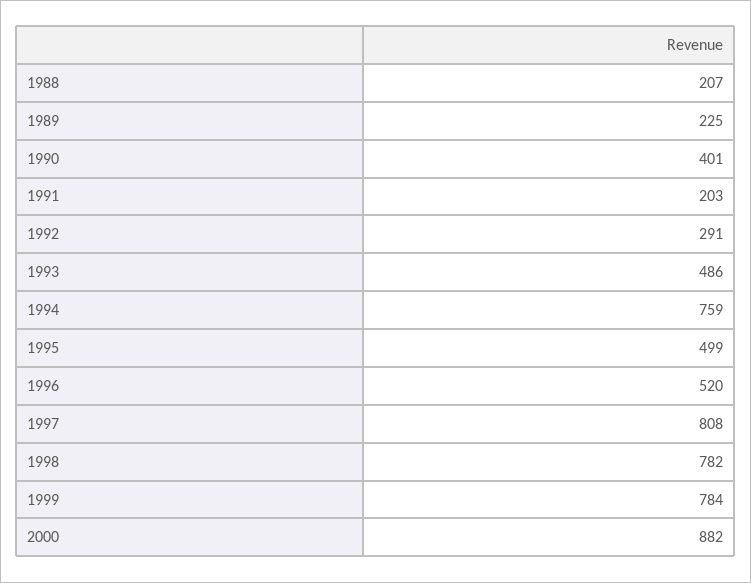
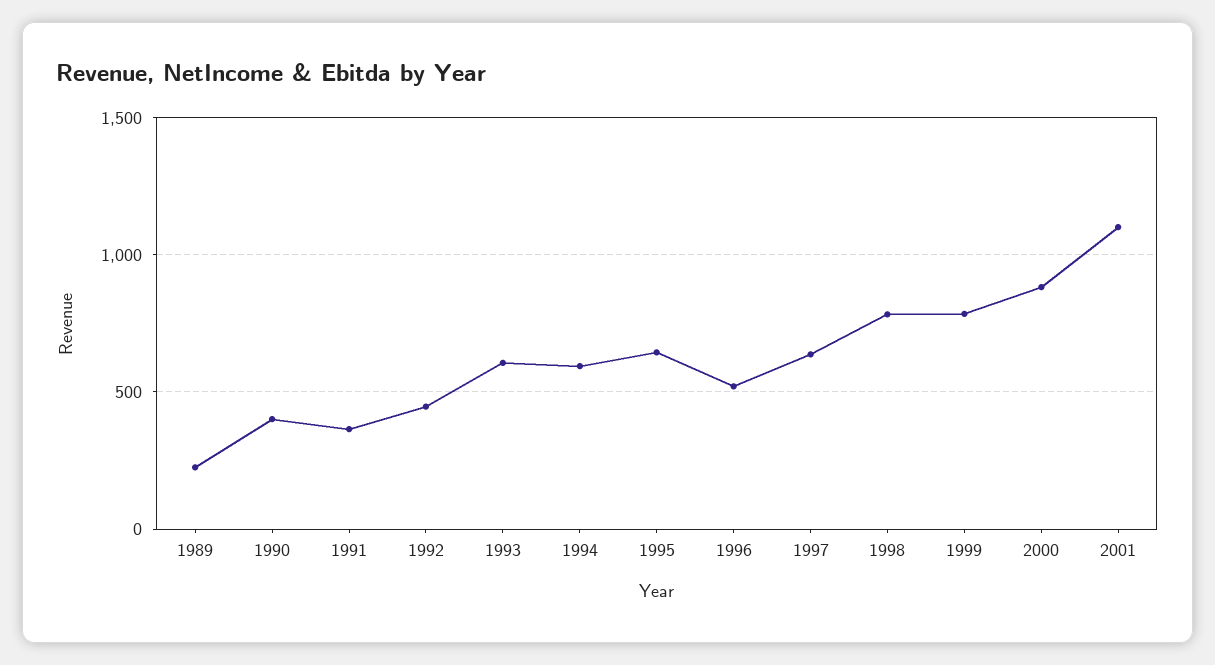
1988: 207 -> none
1991: 203 -> 350
1992: 291 -> 450
1993: 486 -> 600
1994: 759 -> 600
1995: 499 -> 650
1997: 808 -> 650
2001: none -> 1100

